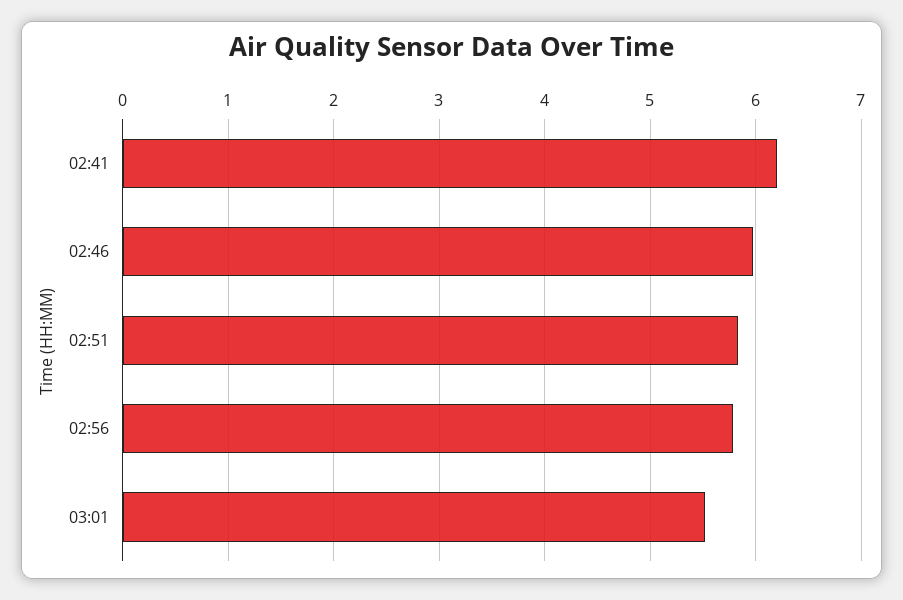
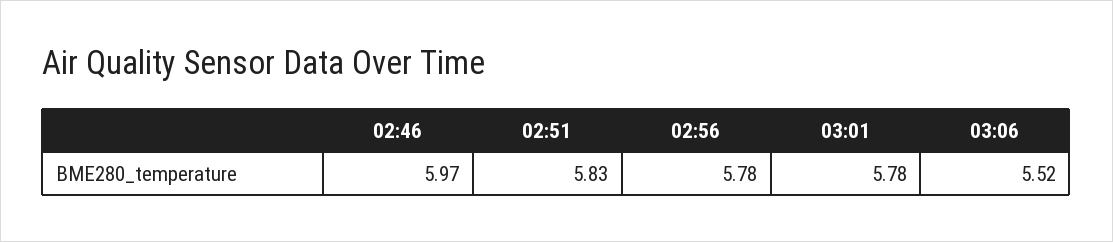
02:41: 6.2 -> none
03:01: 5.5 -> 5.78
03:06: none -> 5.52

